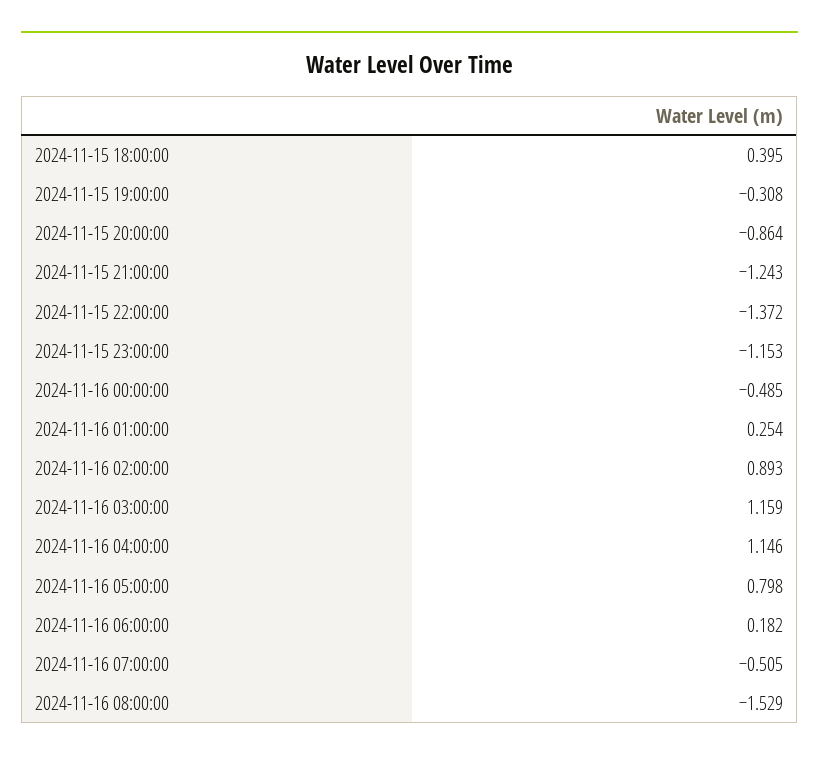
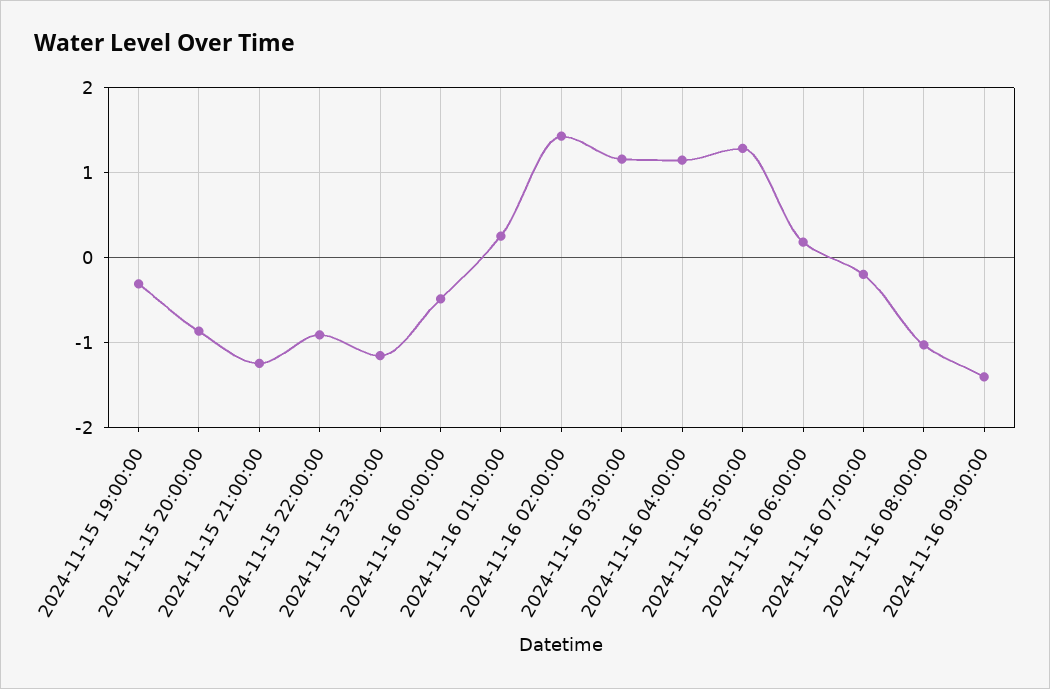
2024-11-15 18:00:00: 0.395 -> none
2024-11-15 22:00:00: -1.372 -> -0.9
2024-11-16 02:00:00: 0.893 -> 1.4
2024-11-16 05:00:00: 0.798 -> 1.3
2024-11-16 07:00:00: -0.505 -> -0.2
2024-11-16 08:00:00: -1.529 -> -1
2024-11-16 09:00:00: none -> -1.4

